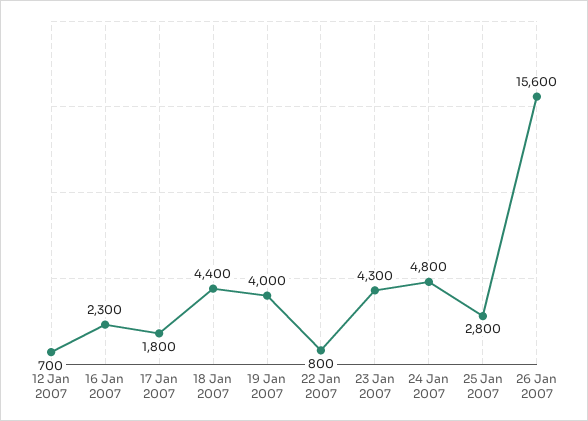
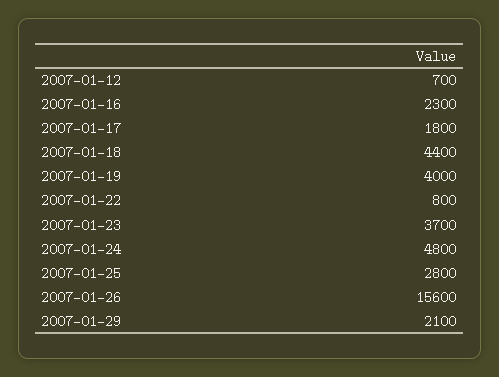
23 Jan 2007: 4300 -> 3700
2007-01-29: none -> 2100

